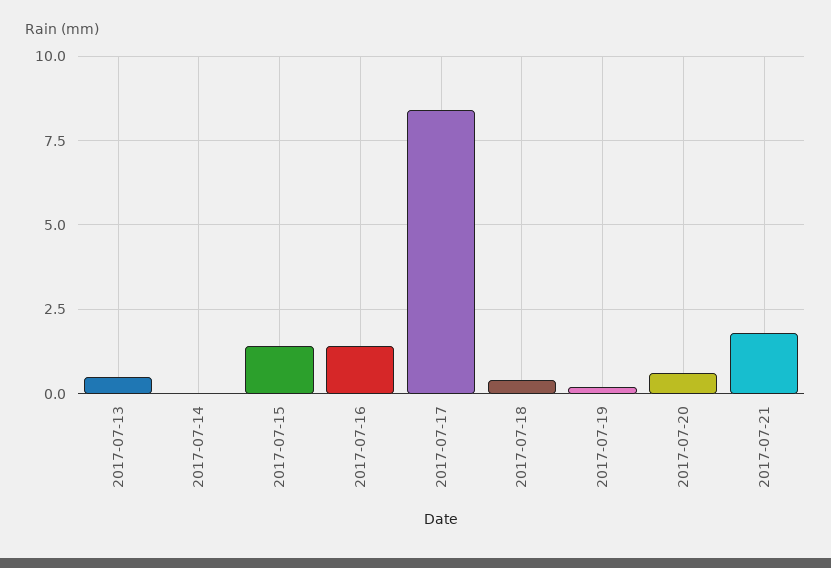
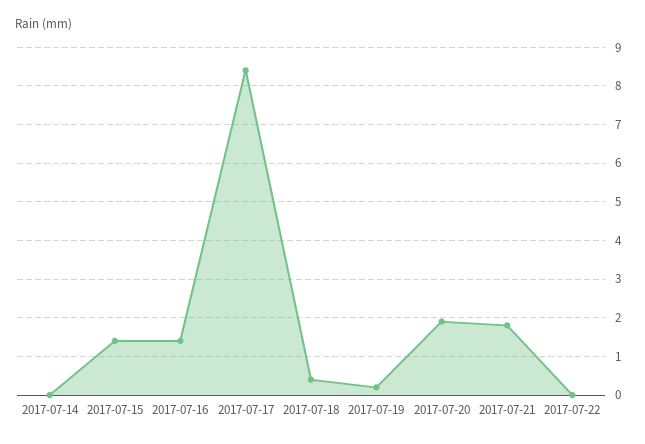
2017-07-13: 0.5 -> none
2017-07-20: 0.5 -> 2
2017-07-22: none -> 0

